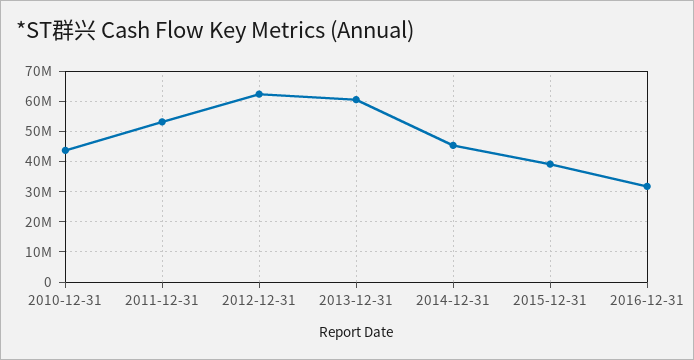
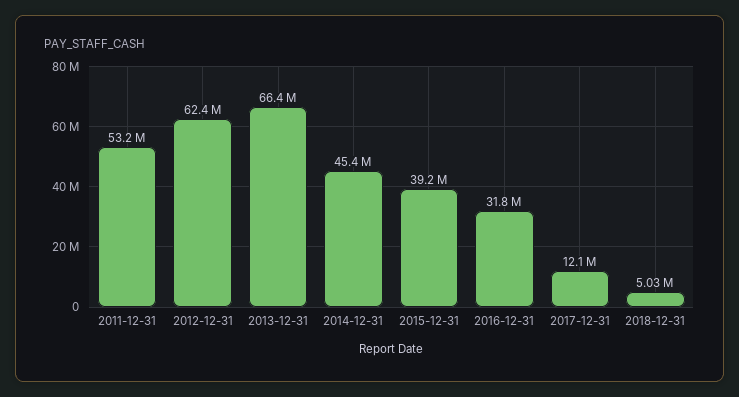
2010-12-31: 44000000 -> none
2013-12-31: 60000000 -> 66400000
2017-12-31: none -> 12100000
2018-12-31: none -> 5030000

